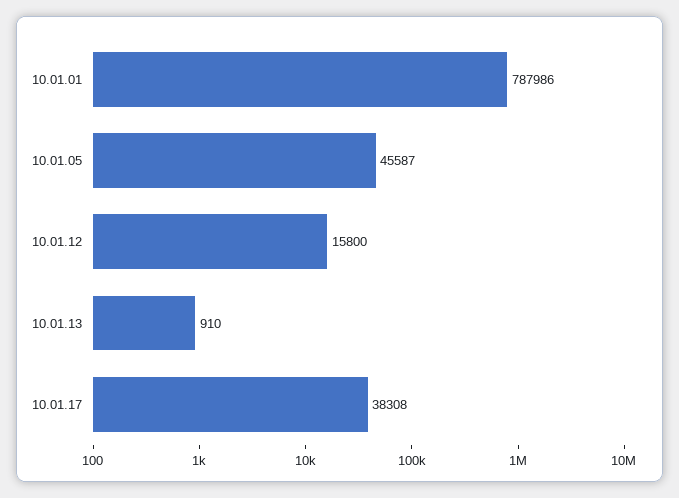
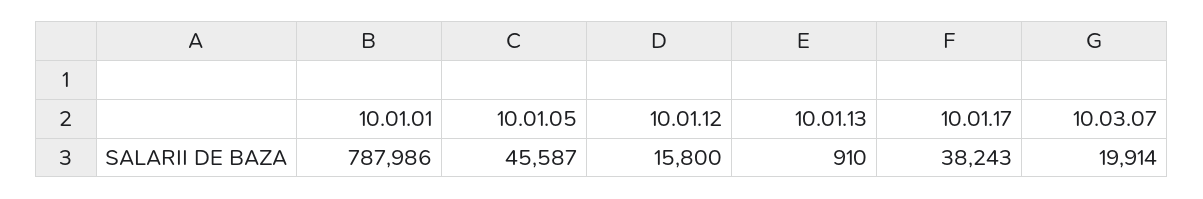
10.01.17: 38308 -> 38243
10.03.07: none -> 19914

